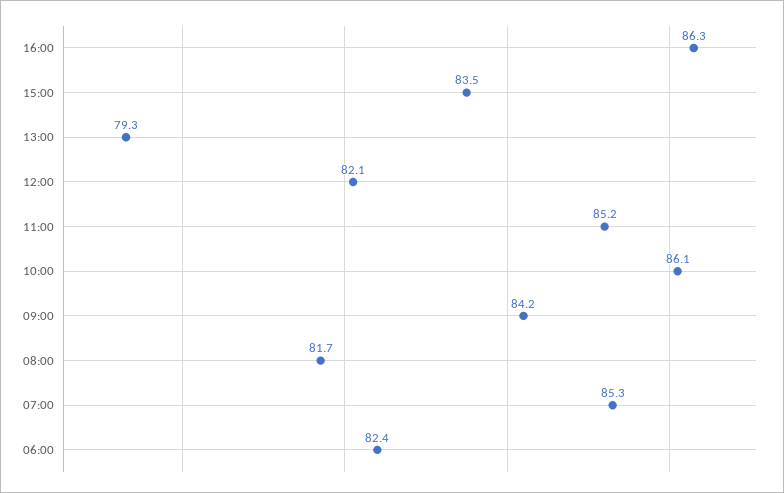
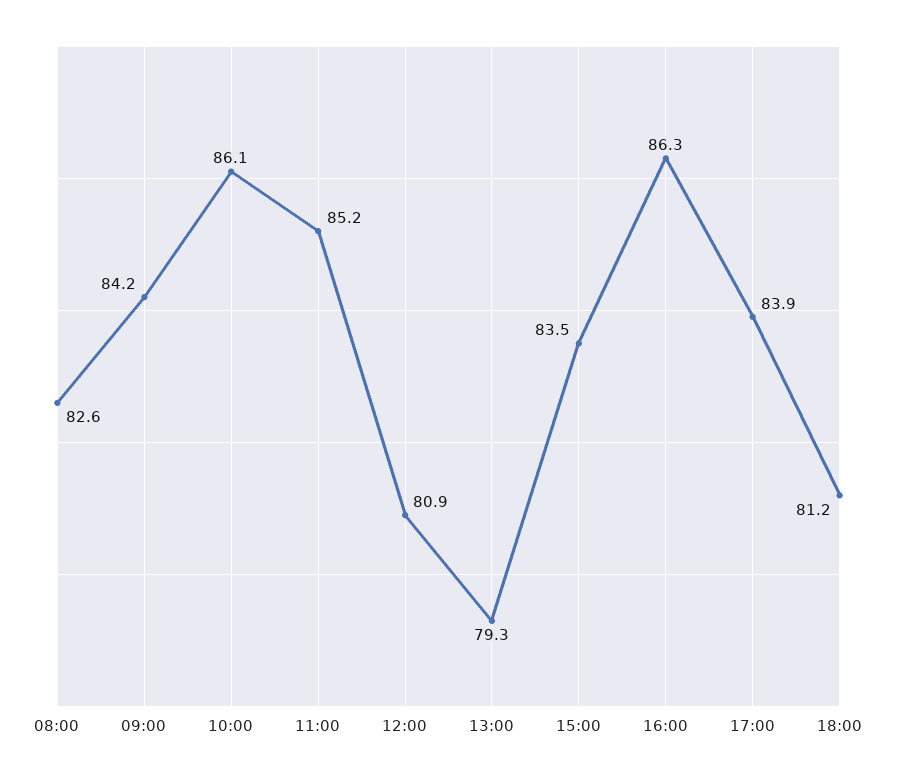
12:00: 82.1 -> 80.9
08:00: 81.7 -> 82.6
07:00: 85.3 -> none
06:00: 82.4 -> none
17:00: none -> 83.9
18:00: none -> 81.2

